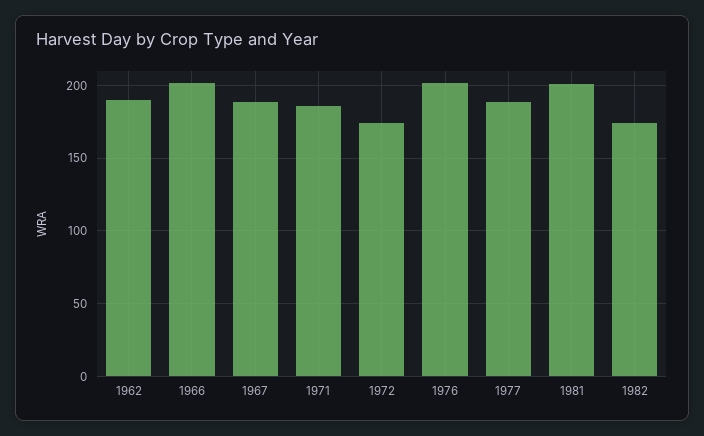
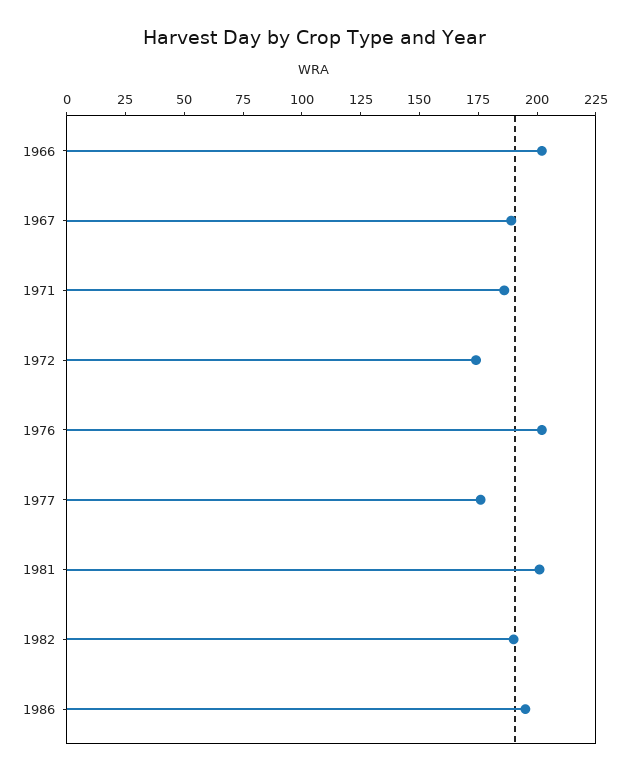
1962: 190 -> none
1977: 190 -> 175
1982: 175 -> 190
1986: none -> 195

